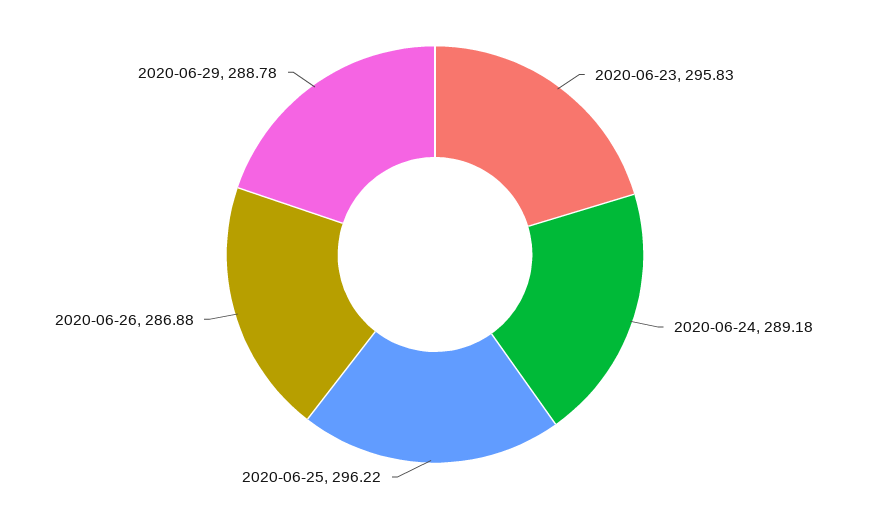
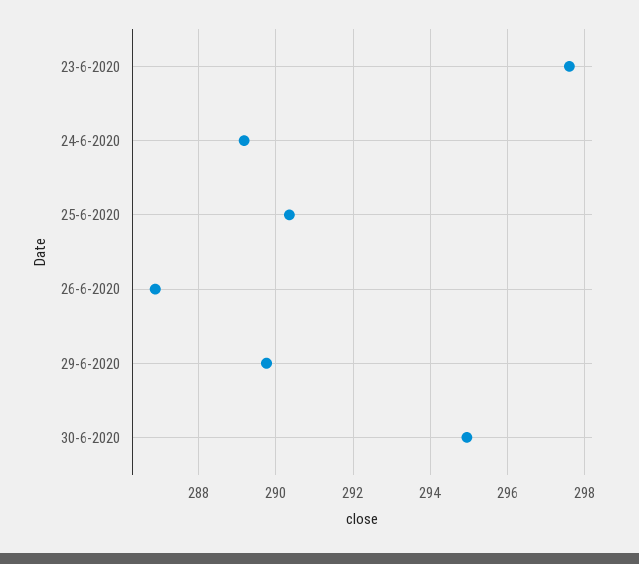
2020-06-23: 295.83 -> 297.6
2020-06-25: 296.22 -> 290.4
2020-06-29: 288.78 -> 289.8
30-6-2020: none -> 295

